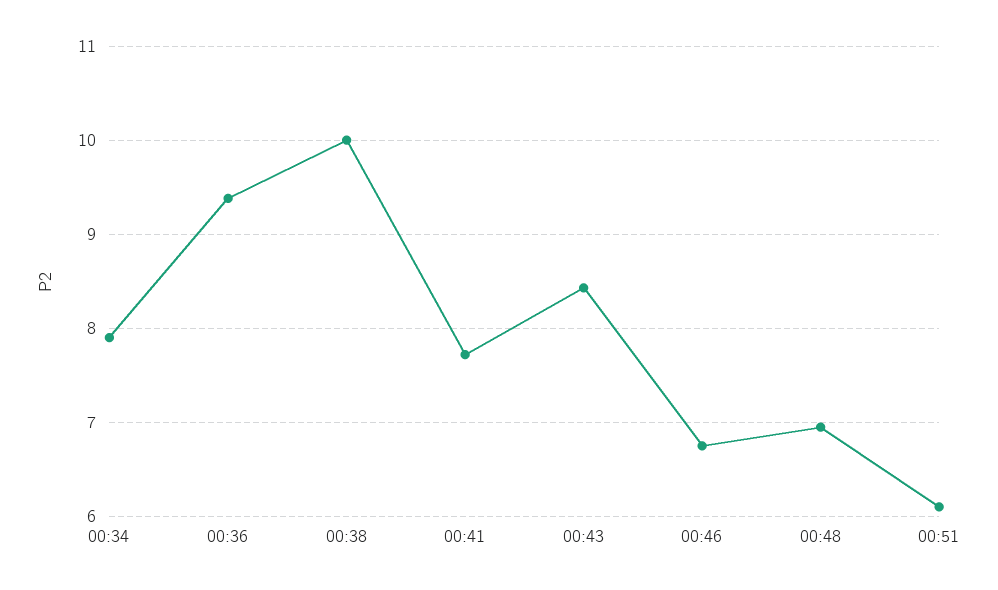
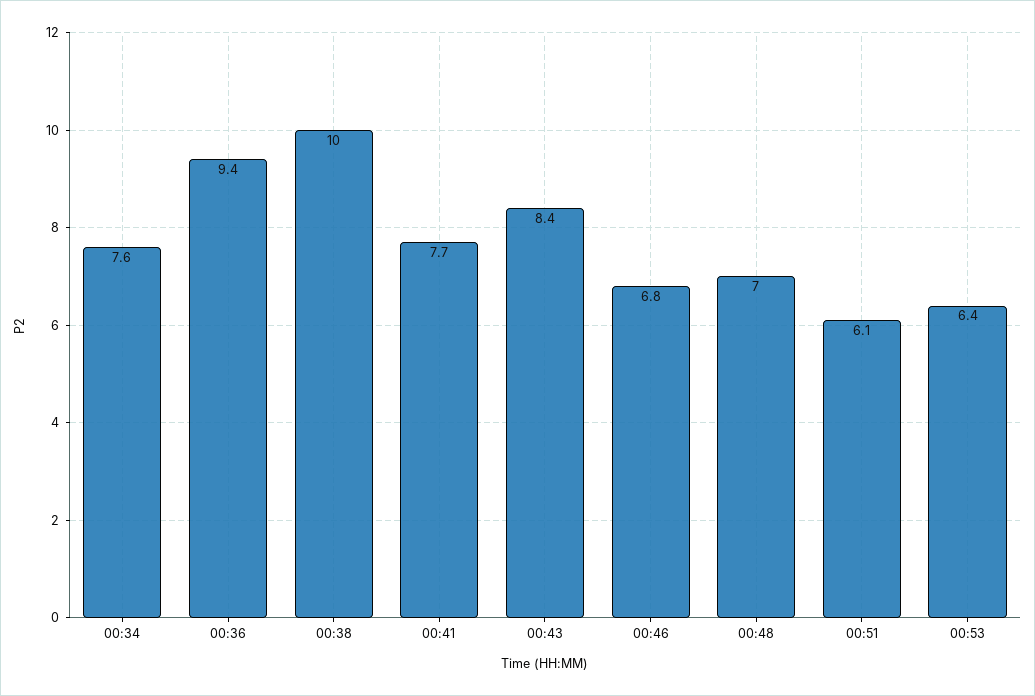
00:34: 7.9 -> 7.6
00:53: none -> 6.4

